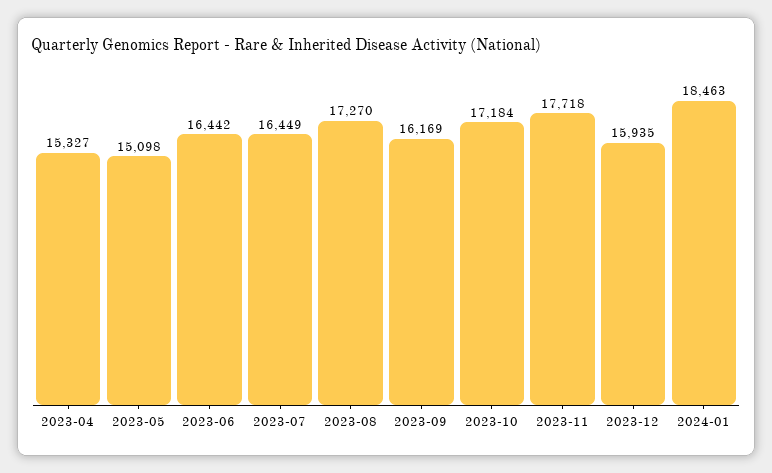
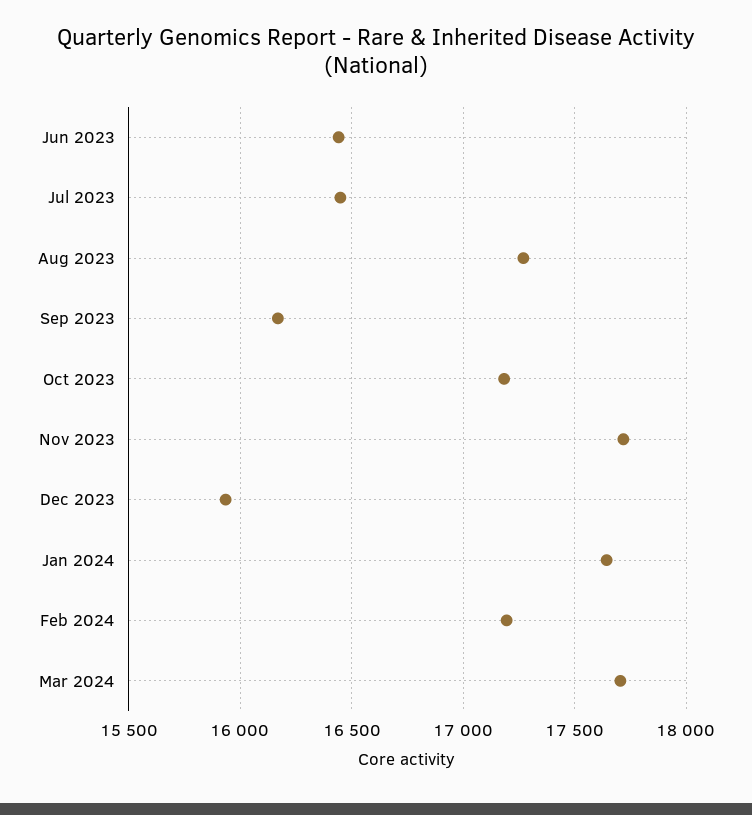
2023-04: 15327 -> none
2023-05: 15098 -> none
2024-01: 18463 -> 17650
Feb 2024: none -> 17200
Mar 2024: none -> 17700

